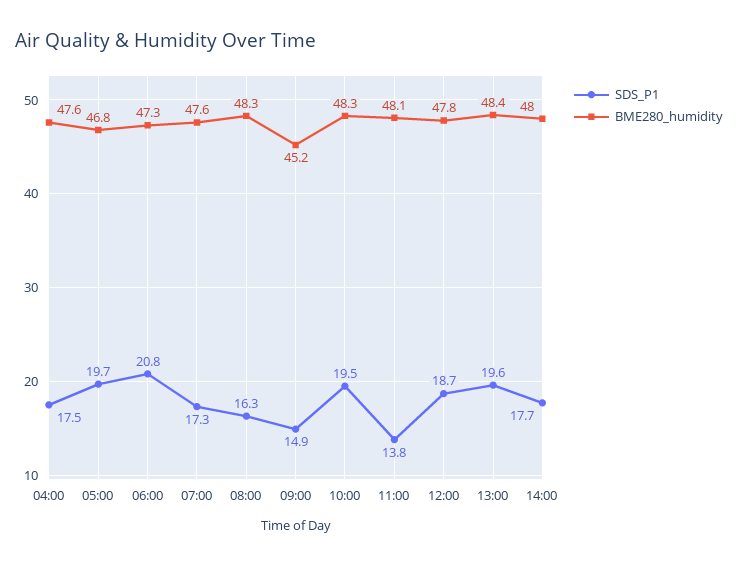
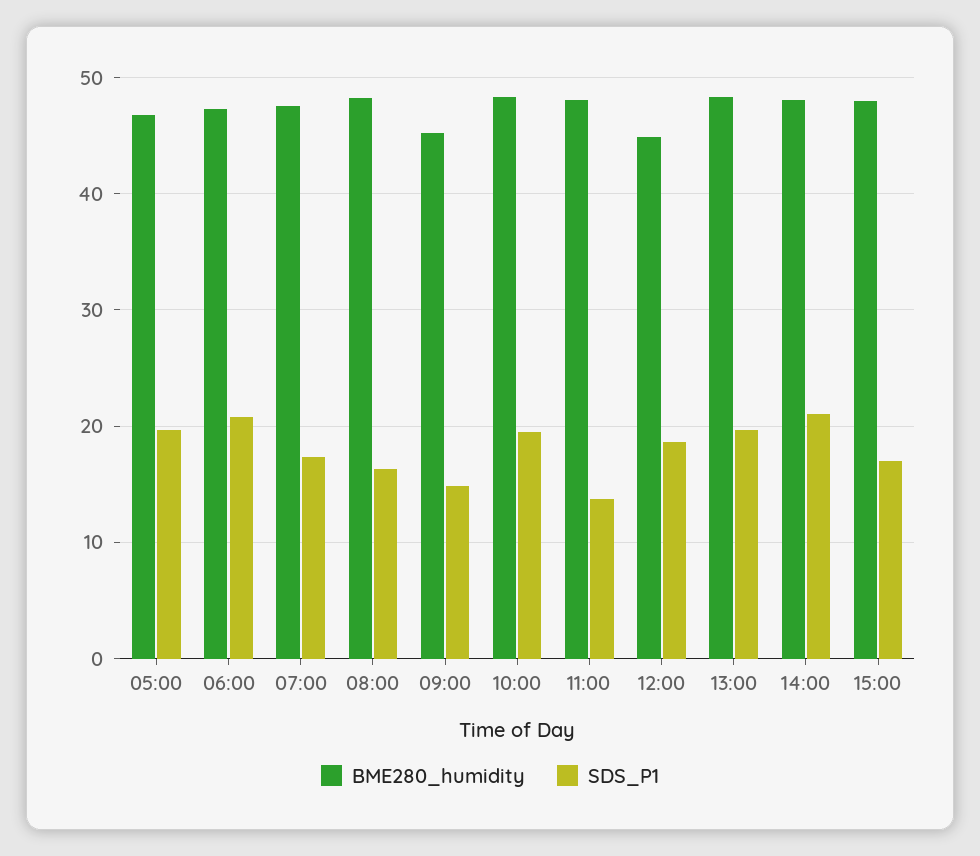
SDS_P1, 04:00: 17.5 -> none
BME280_humidity, 04:00: 47.6 -> none
BME280_humidity, 12:00: 47.8 -> 45
SDS_P1, 14:00: 17.7 -> 21
BME280_humidity, 15:00: none -> 48
SDS_P1, 15:00: none -> 17

